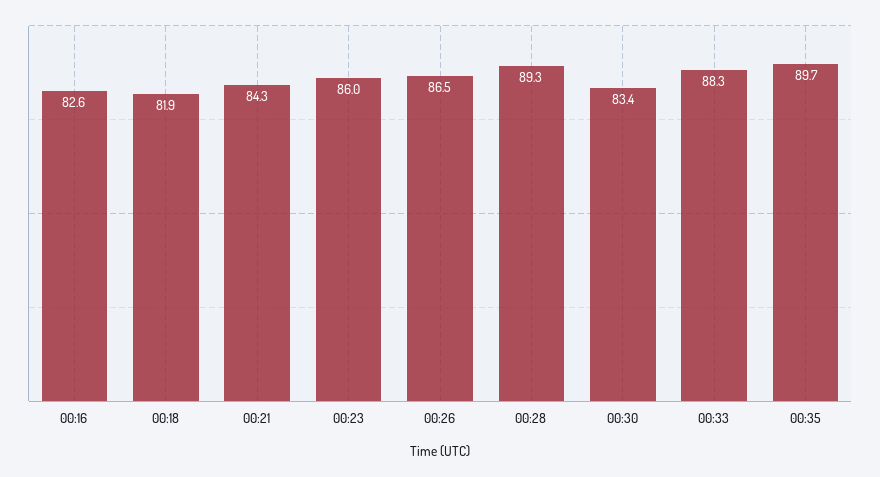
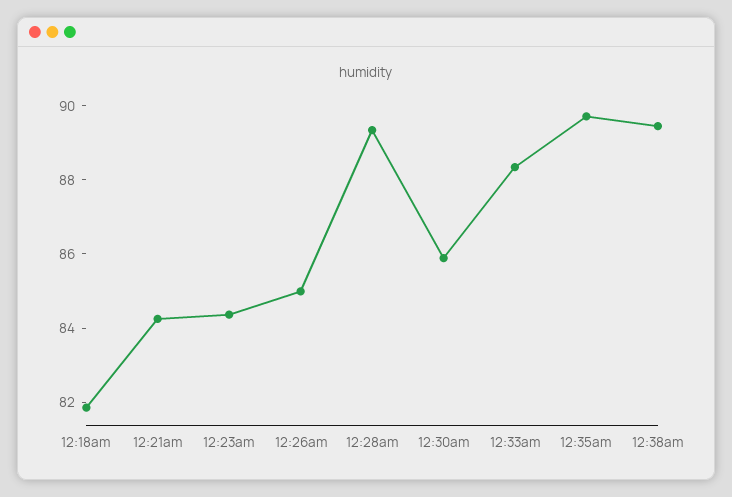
00:16: 82.6 -> none
00:23: 86 -> 84.5
00:26: 86.5 -> 85
00:30: 83.4 -> 86
12:38am: none -> 89.5

